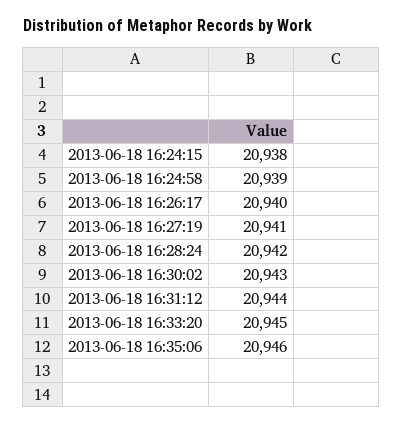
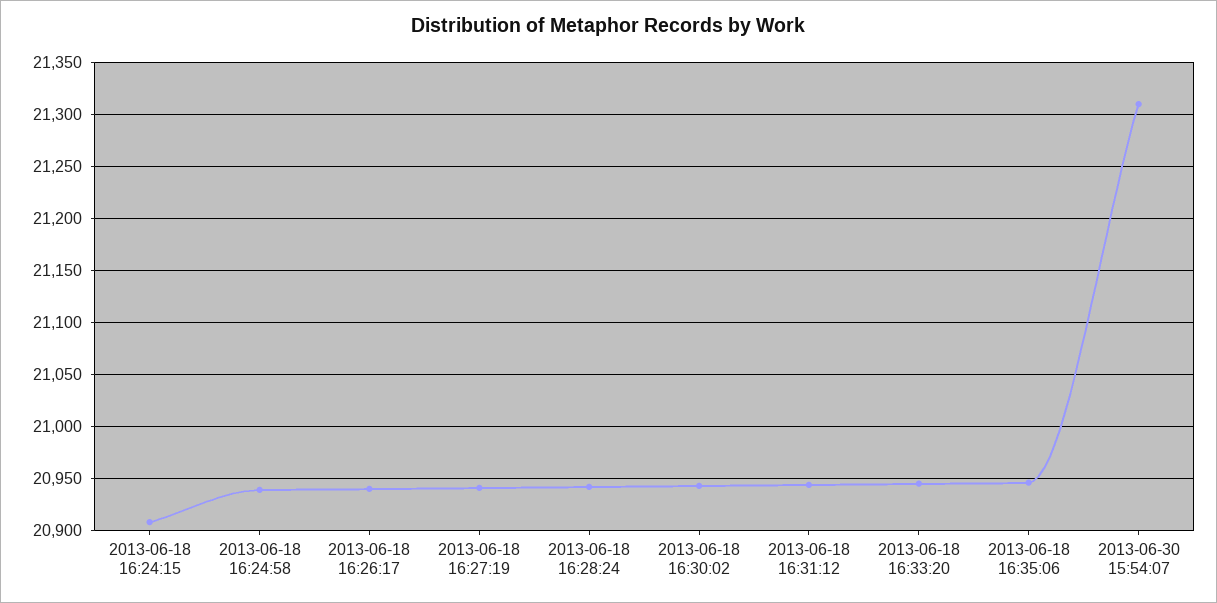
2013-06-18 16:24:15: 20938 -> 20910
2013-06-30 15:54:07: none -> 21310

